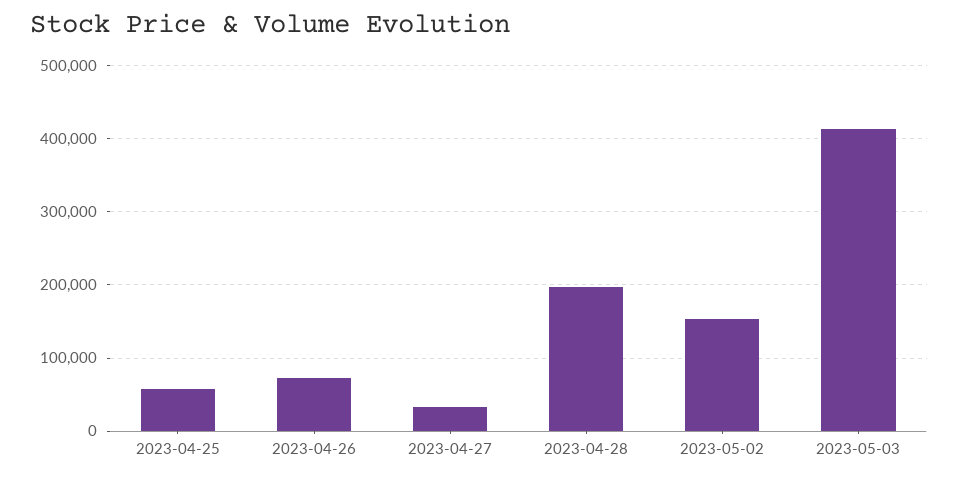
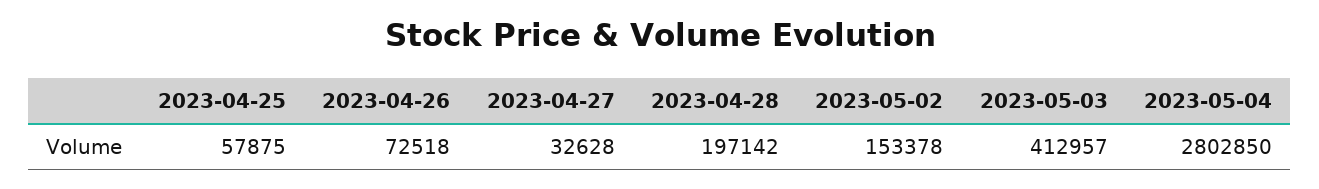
2023-05-04: none -> 2802850

